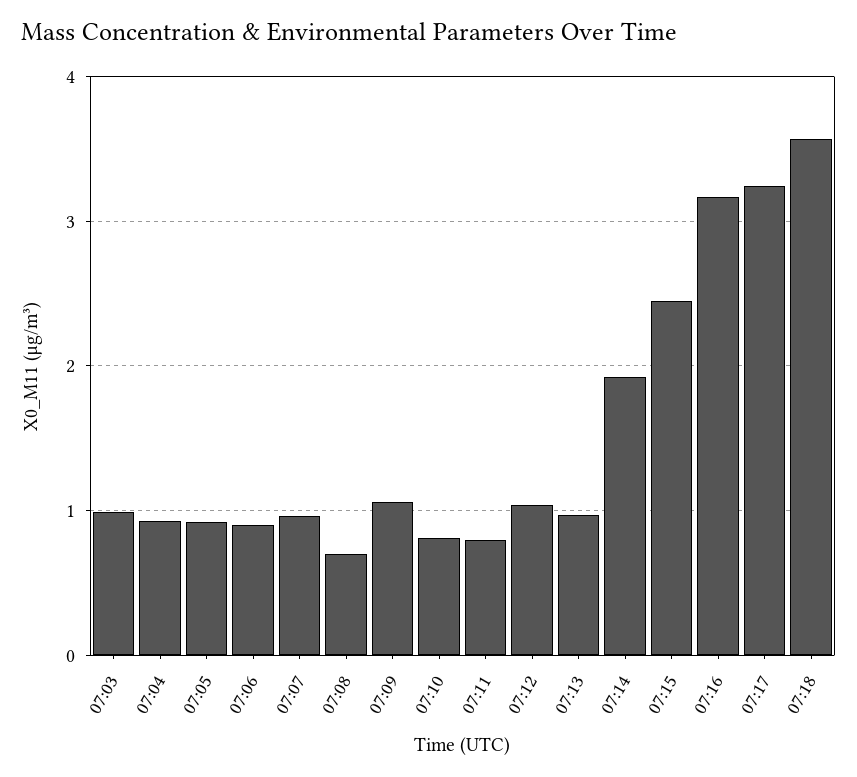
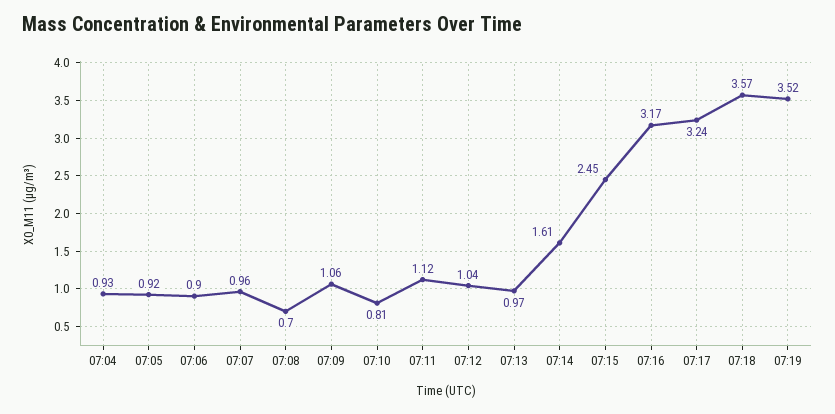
07:03: 1 -> none
07:11: 0.8 -> 1.12
07:14: 1.9 -> 1.61
07:19: none -> 3.52

